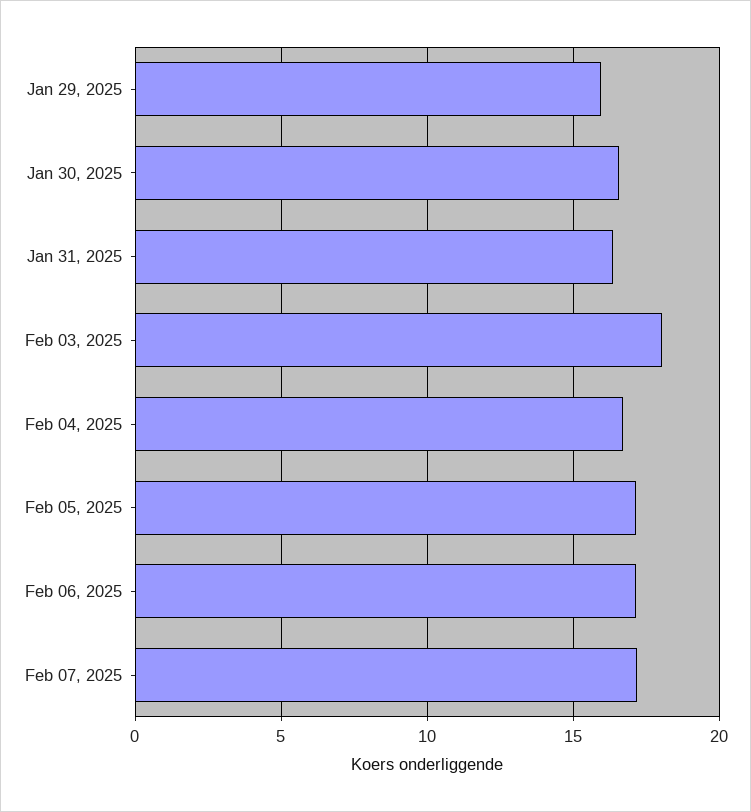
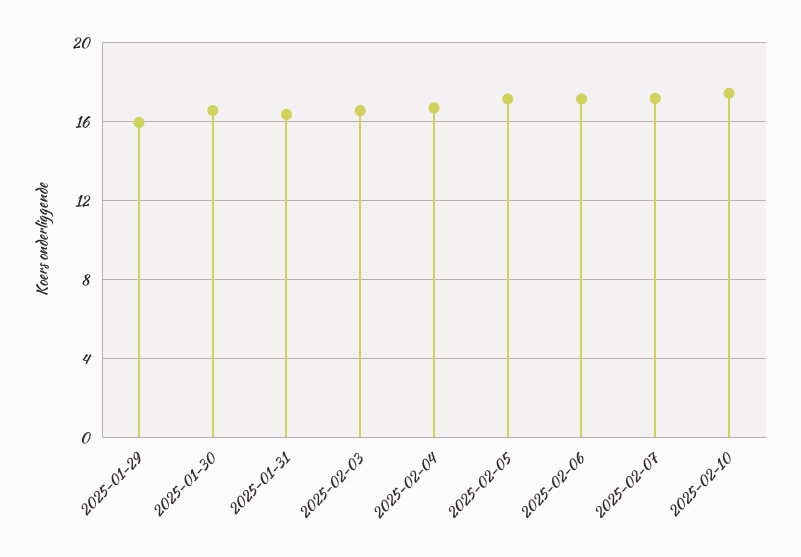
Feb 03, 2025: 18 -> 16.5
2025-02-10: none -> 17.5

